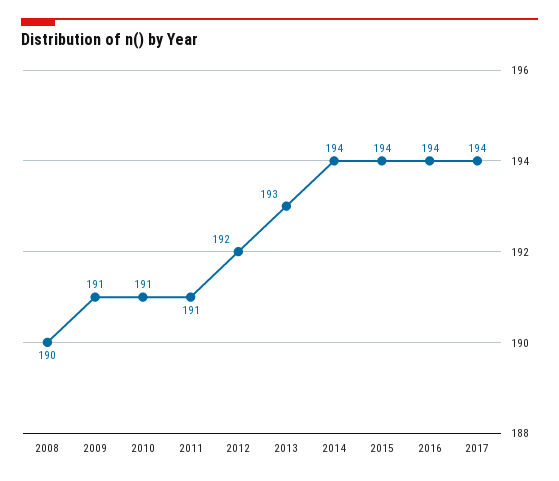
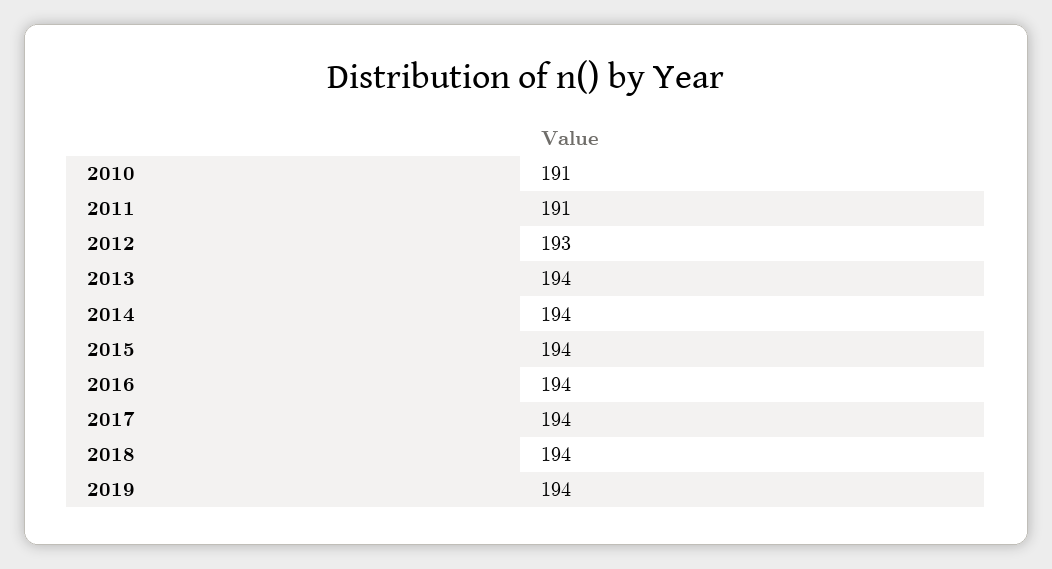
2008: 190 -> none
2009: 191 -> none
2012: 192 -> 193
2013: 193 -> 194
2018: none -> 194
2019: none -> 194

